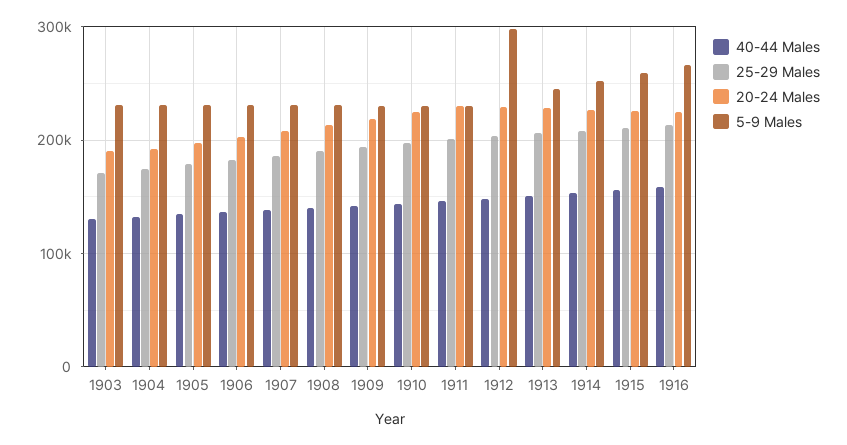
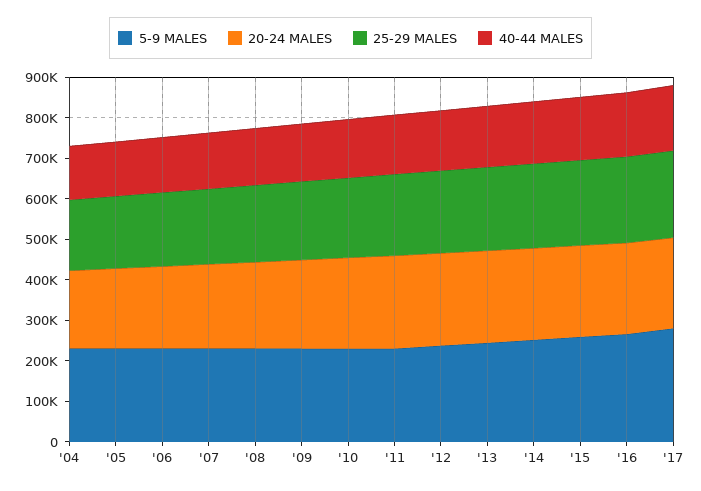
40-44 Males, 1903: 130000 -> none
25-29 Males, 1903: 170000 -> none
20-24 Males, 1903: 190000 -> none
5-9 Males, 1903: 230000 -> none
5-9 Males, 1912: 300000 -> 240000
5-9 Males, '17: none -> 280000
20-24 Males, '17: none -> 220000
25-29 Males, '17: none -> 220000
40-44 Males, '17: none -> 160000

